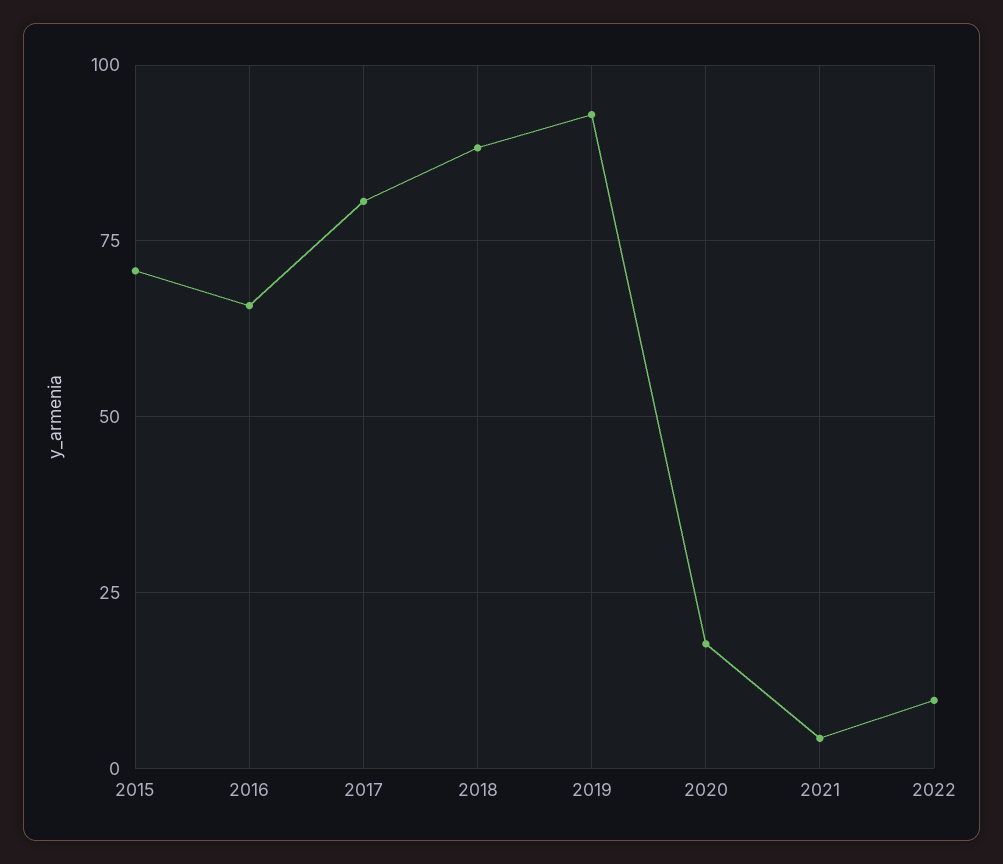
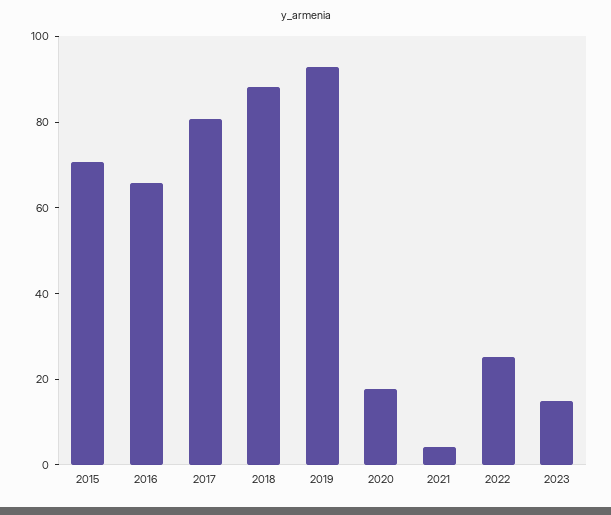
2022: 10 -> 25
2023: none -> 15

